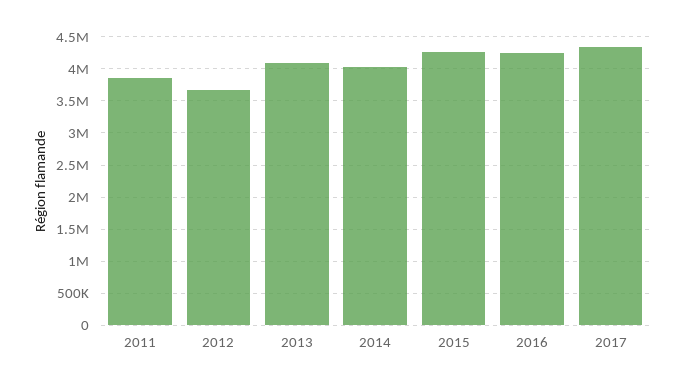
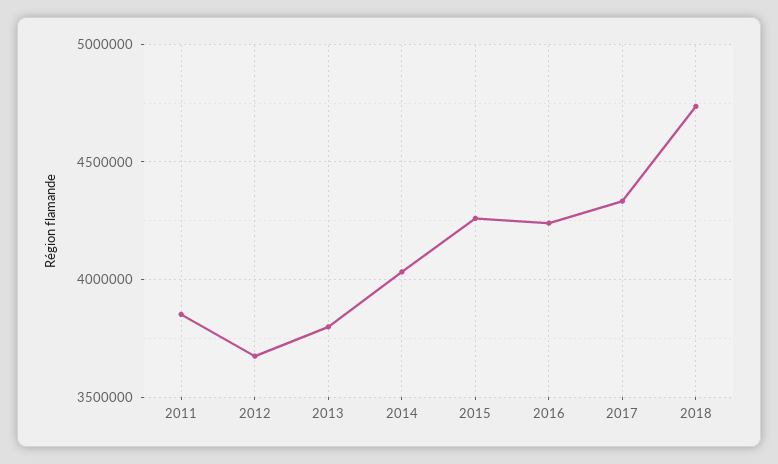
2013: 4100000 -> 3800000
2018: none -> 4750000

